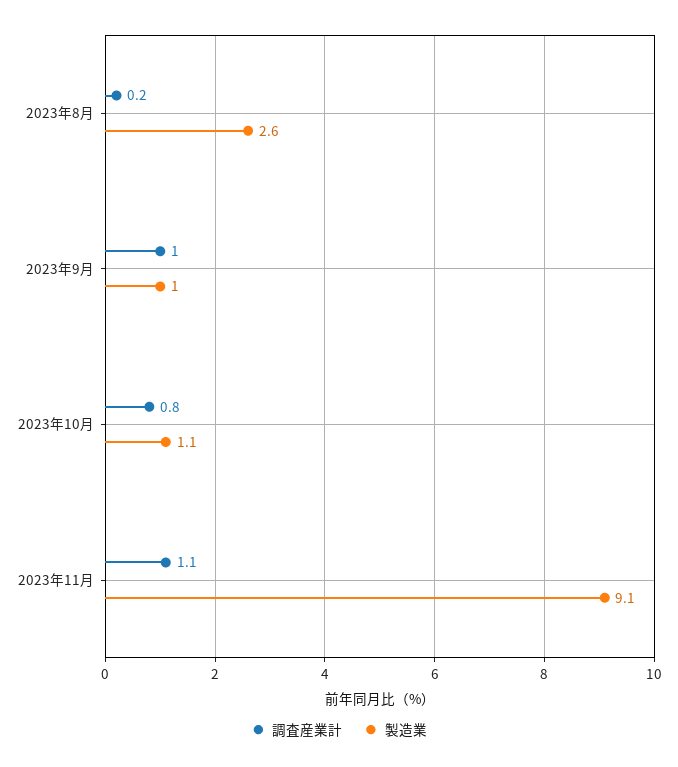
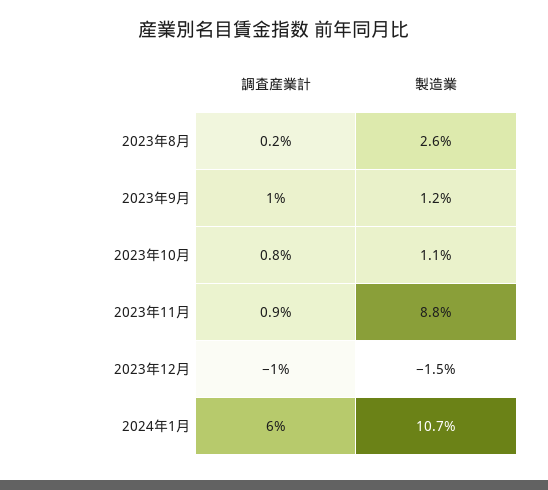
製造業, 2023年9月: 1 -> 1.2
調査産業計, 2023年11月: 1.1 -> 0.9
製造業, 2023年11月: 9.1 -> 8.8
調査産業計, 2023年12月: none -> -1
製造業, 2023年12月: none -> -1.5
調査産業計, 2024年1月: none -> 6
製造業, 2024年1月: none -> 10.7

